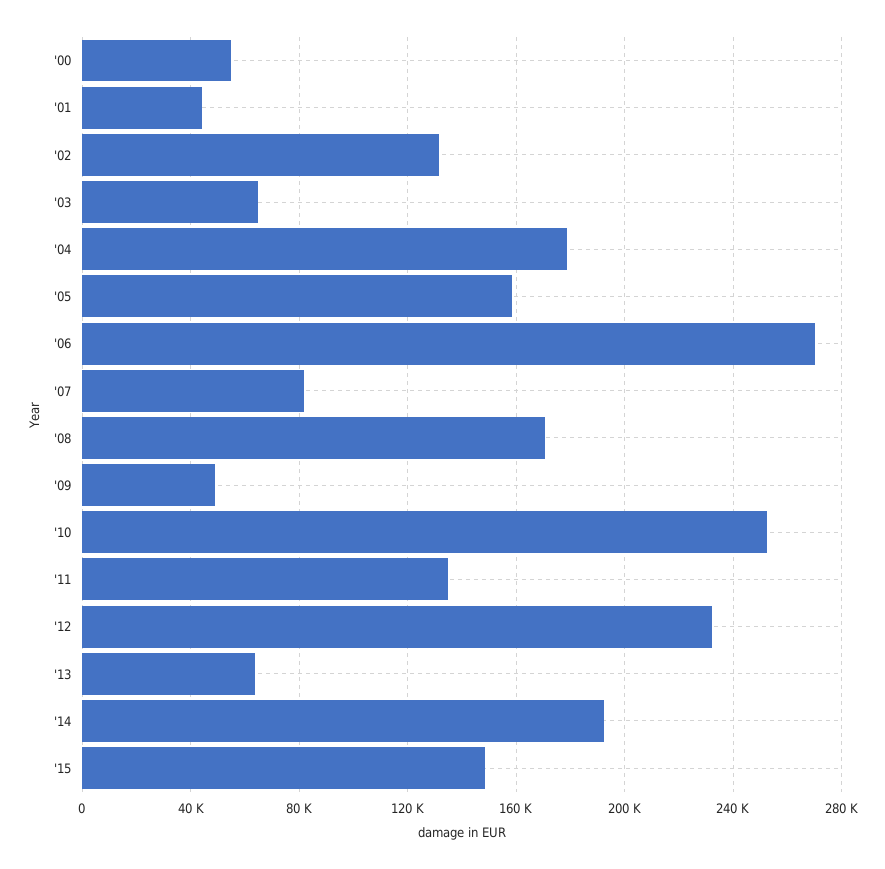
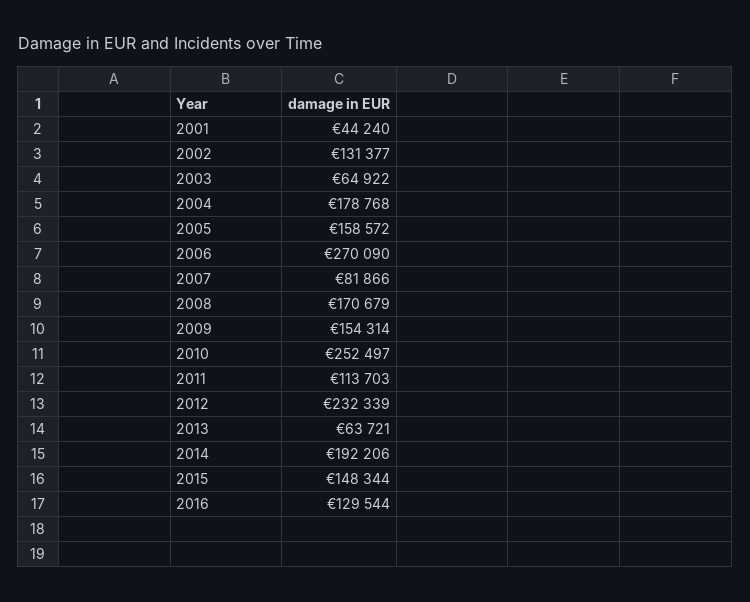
'00: 55000 -> none
'09: 50000 -> 154314
'11: 135000 -> 113703
2016: none -> 129544

